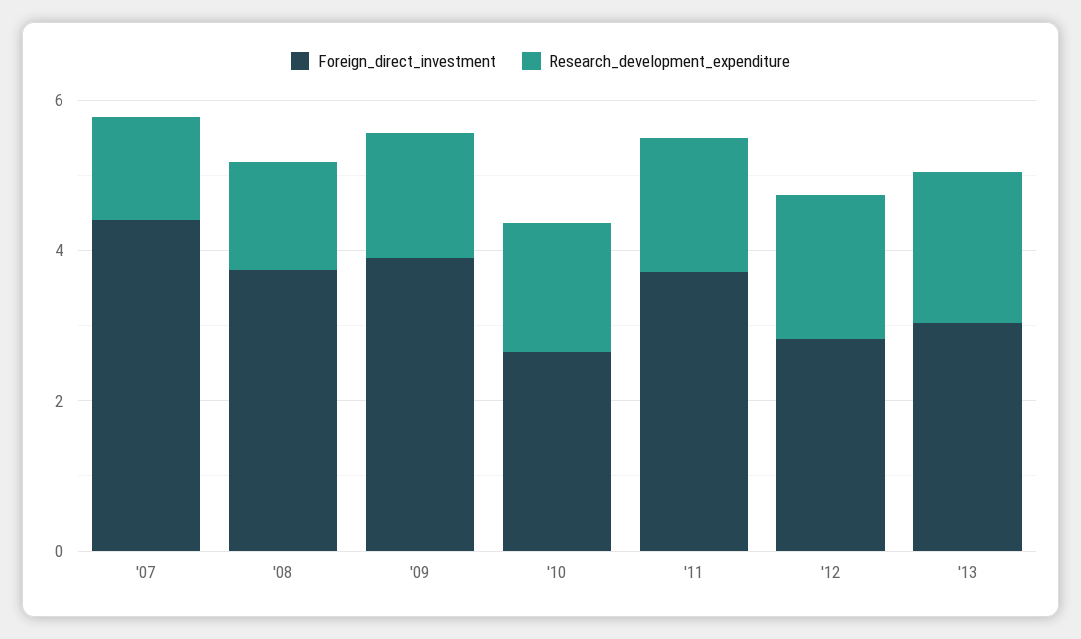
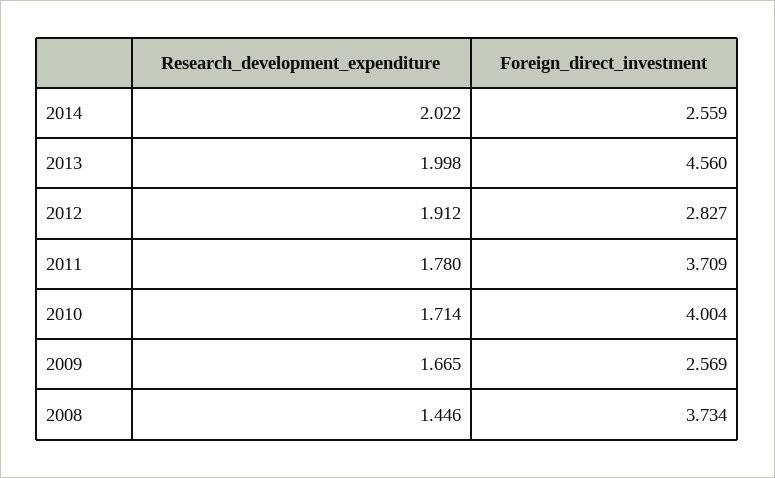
Foreign_direct_investment, '07: 4.5 -> none
Research_development_expenditure, '07: 1.5 -> none
Foreign_direct_investment, '09: 4 -> 2.569
Foreign_direct_investment, '10: 2.5 -> 4.004
Foreign_direct_investment, '13: 3 -> 4.56
Research_development_expenditure, 2014: none -> 2.022
Foreign_direct_investment, 2014: none -> 2.559

